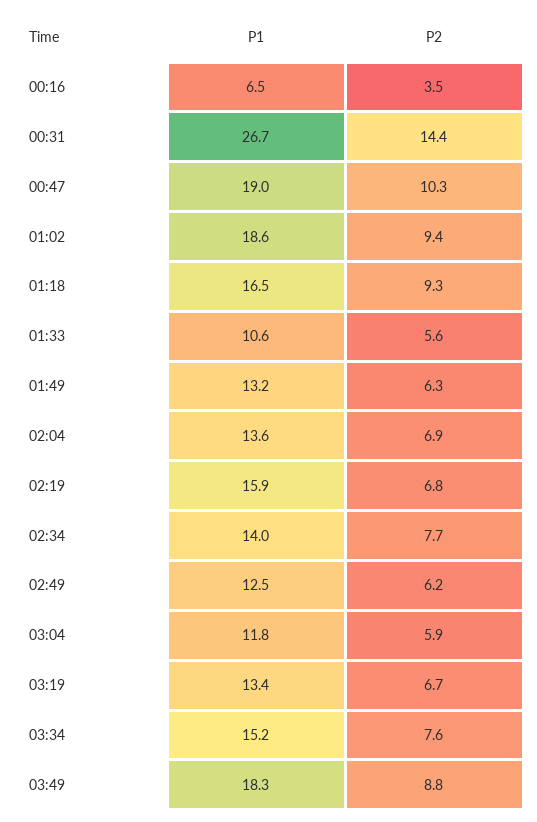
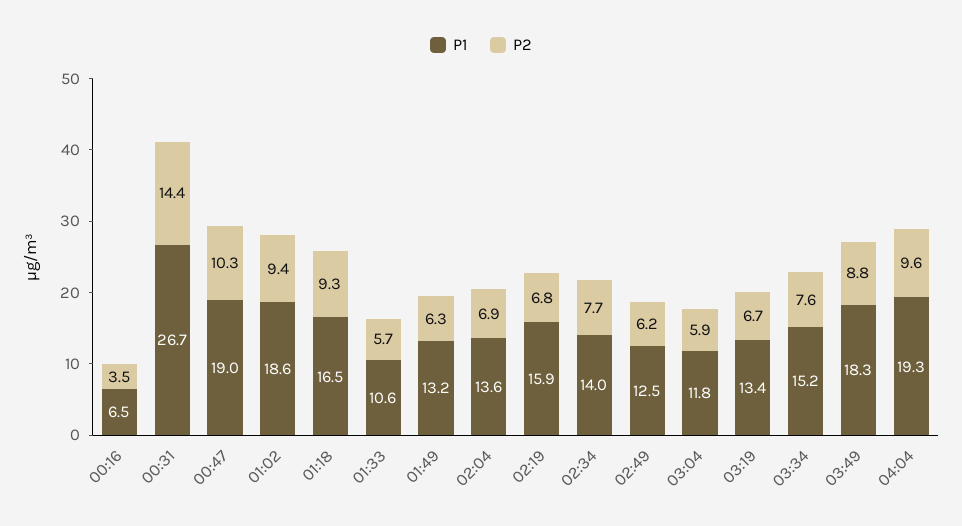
P2, 01:33: 5.6 -> 5.7
P1, 04:04: none -> 19.3
P2, 04:04: none -> 9.6

